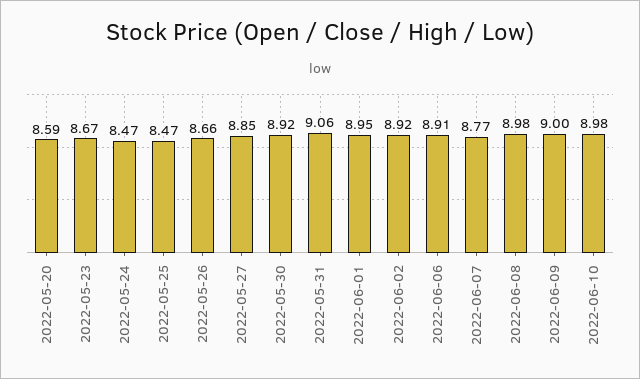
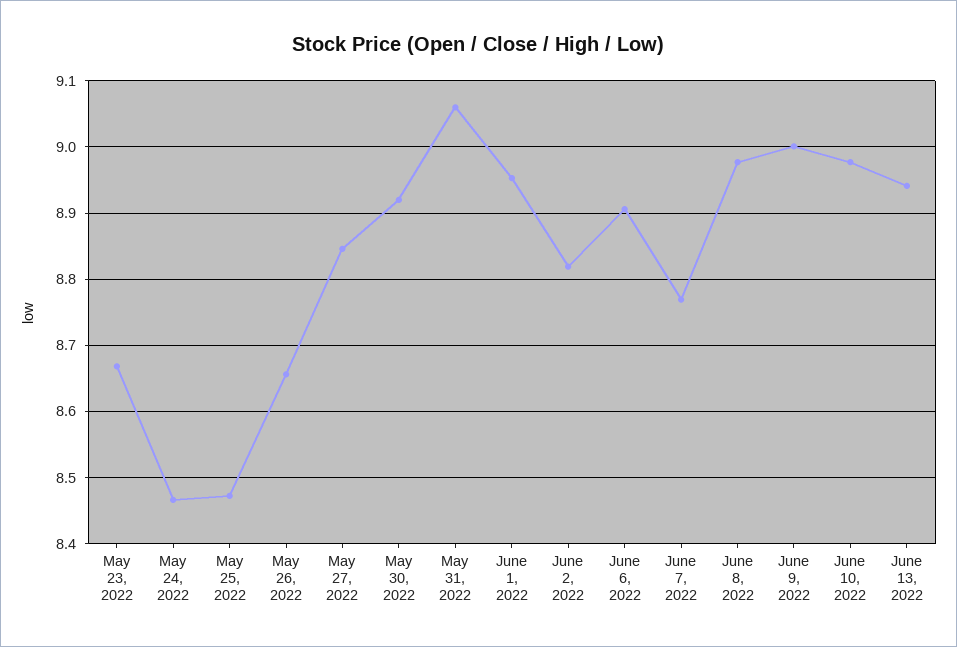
2022-05-20: 8.59 -> none
2022-06-02: 8.92 -> 8.82
June 13, 2022: none -> 8.94

